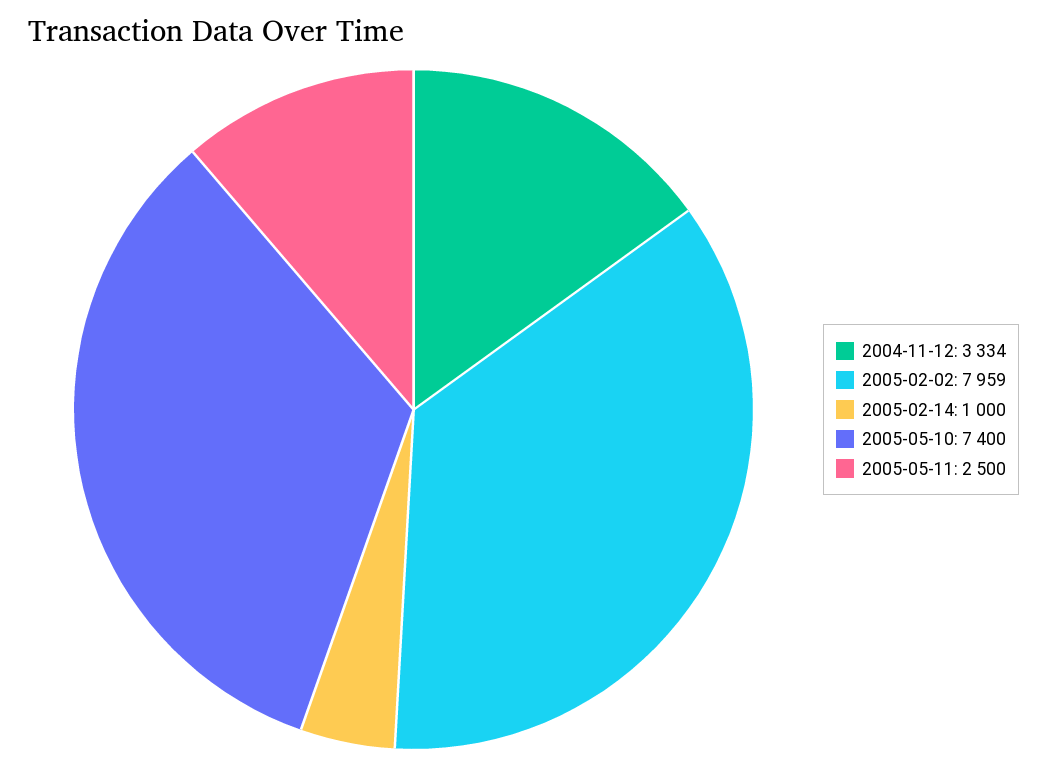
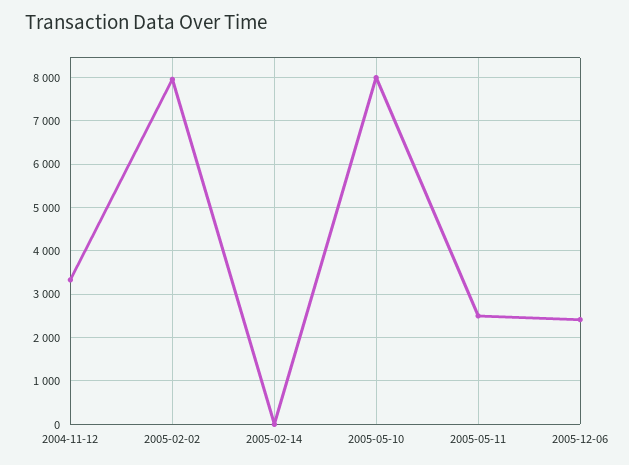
2005-02-14: 1000 -> 0
2005-05-10: 7400 -> 8000
2005-12-06: none -> 2400

